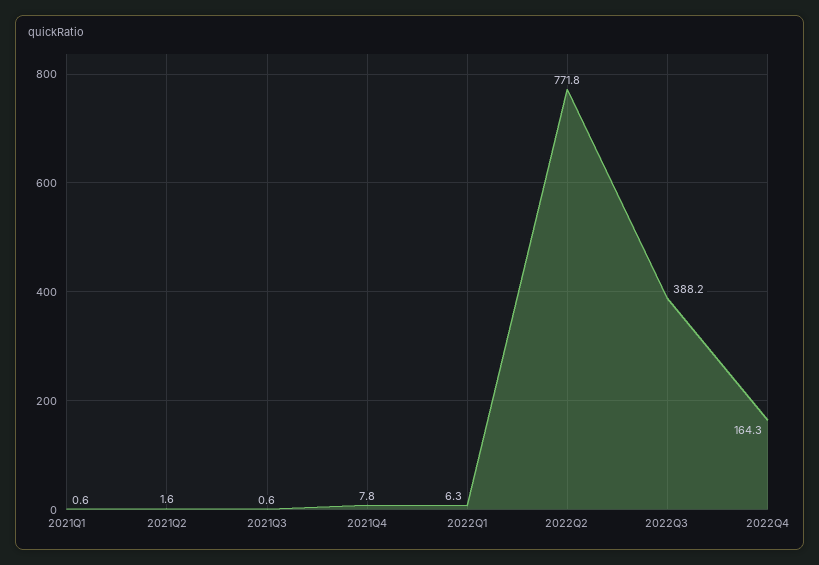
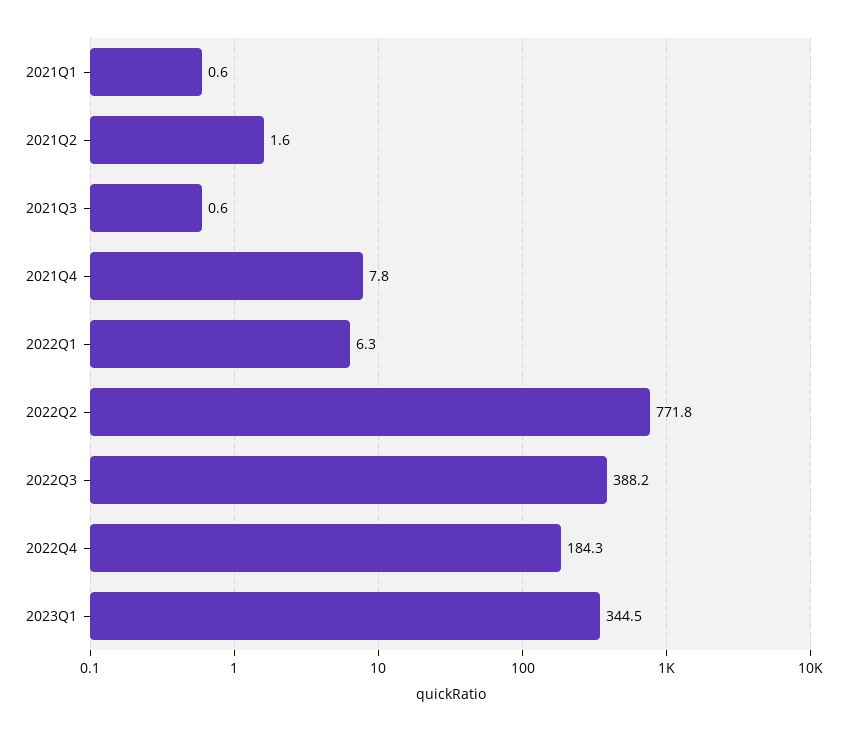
2022Q4: 164.3 -> 184.3
2023Q1: none -> 344.5

